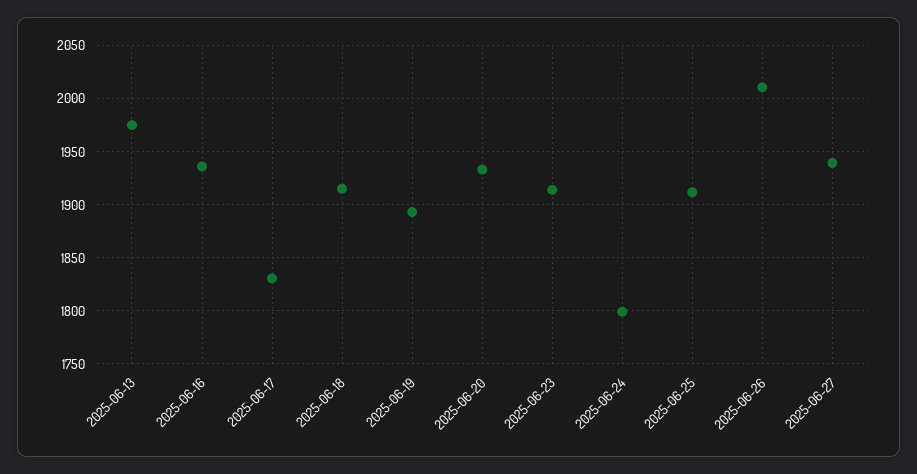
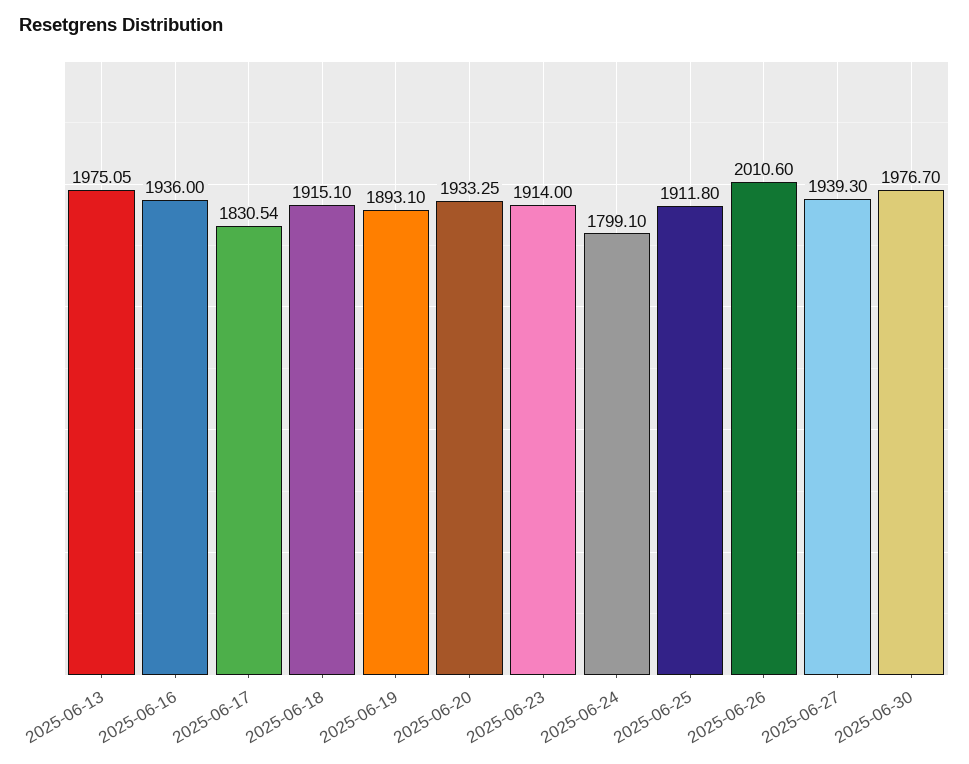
2025-06-30: none -> 1976.7

